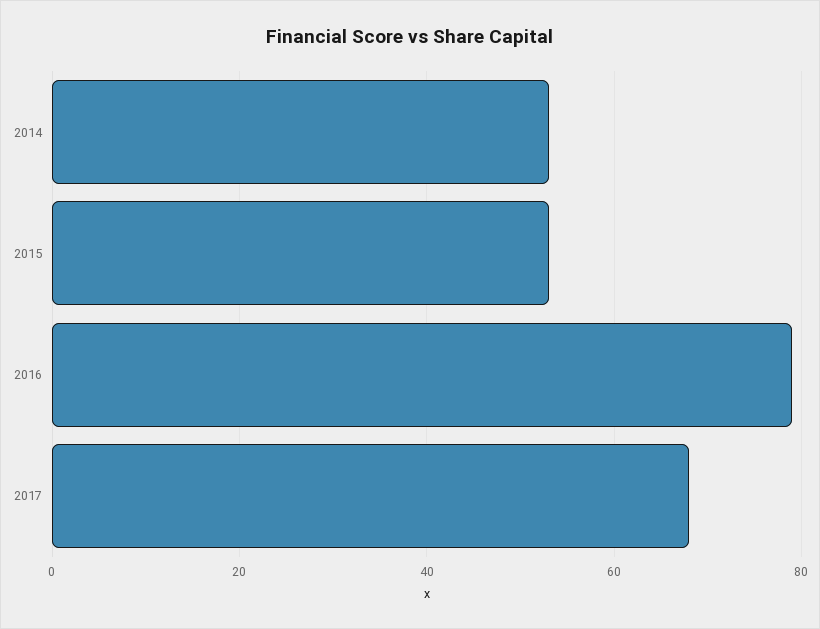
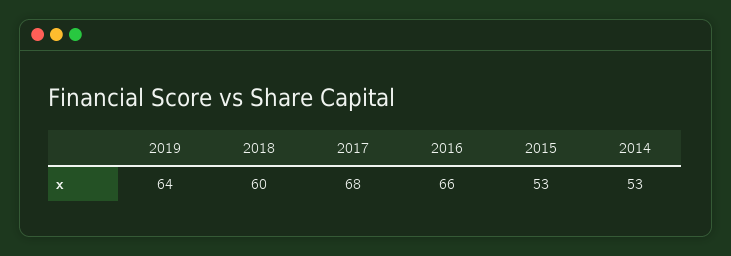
2016: 80 -> 66
2019: none -> 64
2018: none -> 60

